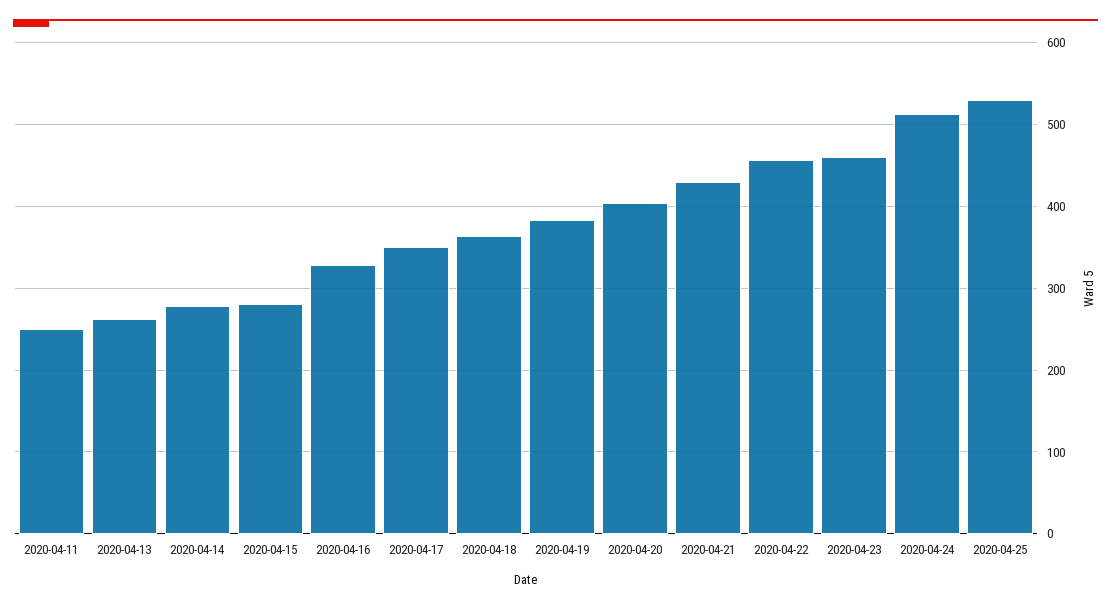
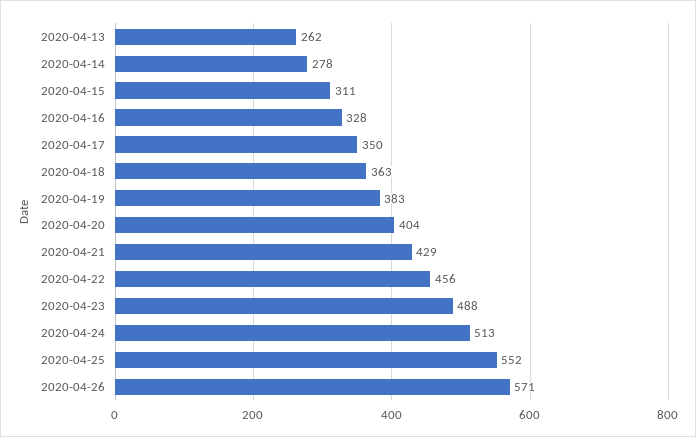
2020-04-11: 250 -> none
2020-04-15: 280 -> 311
2020-04-23: 460 -> 488
2020-04-25: 530 -> 552
2020-04-26: none -> 571

